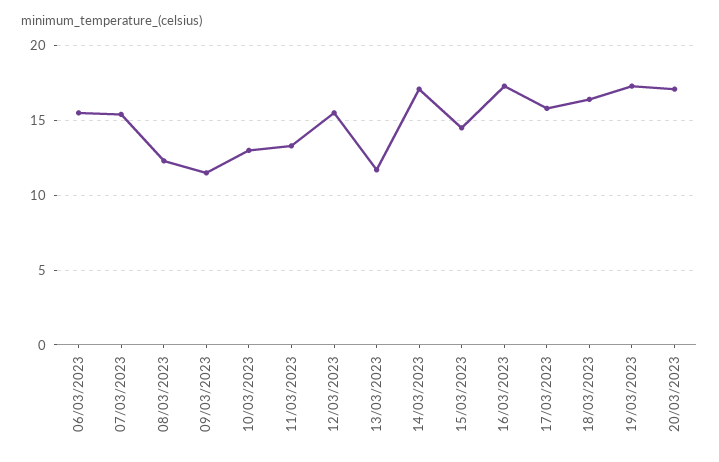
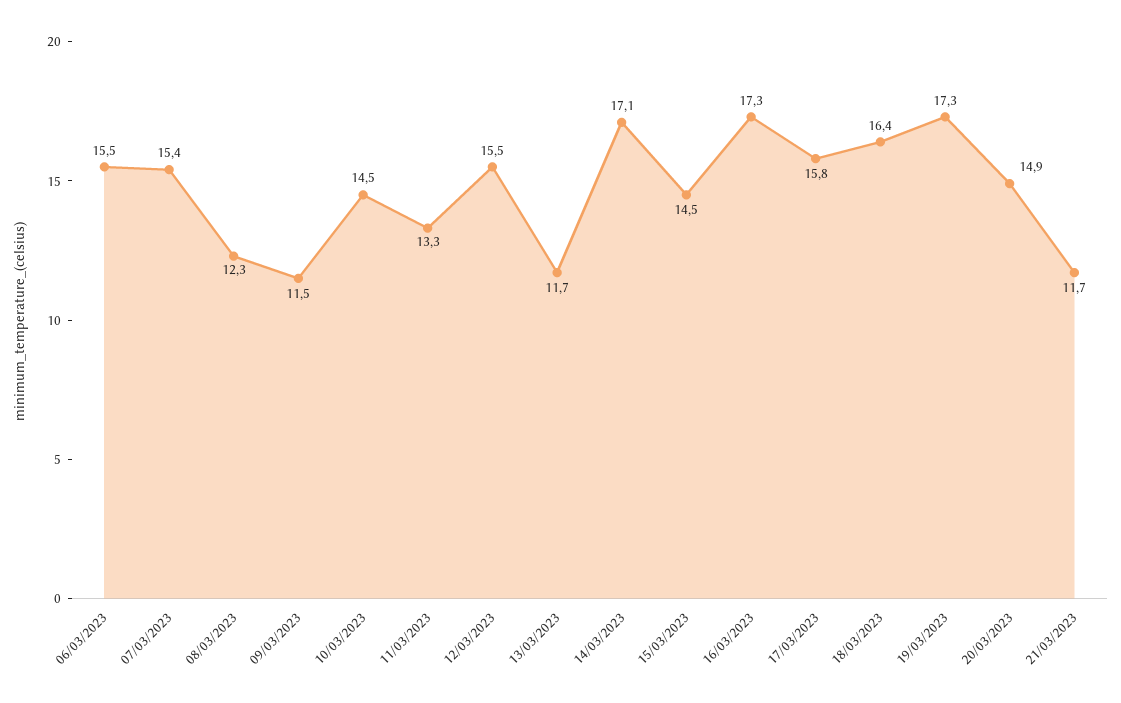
10/03/2023: 13 -> 14.5
20/03/2023: 17 -> 14.9
21/03/2023: none -> 11.7

